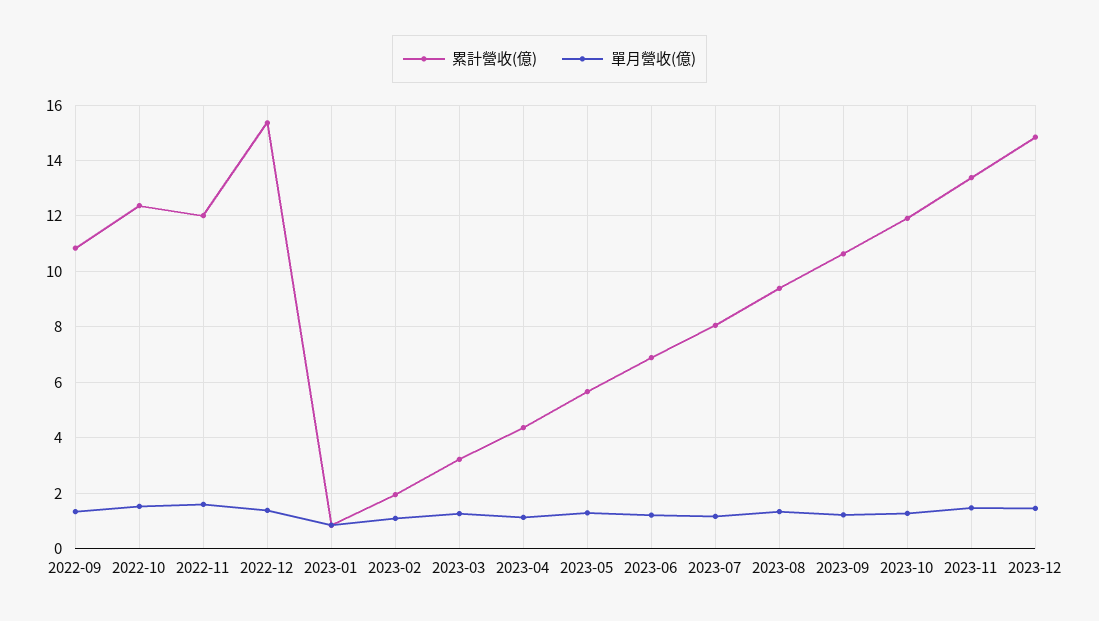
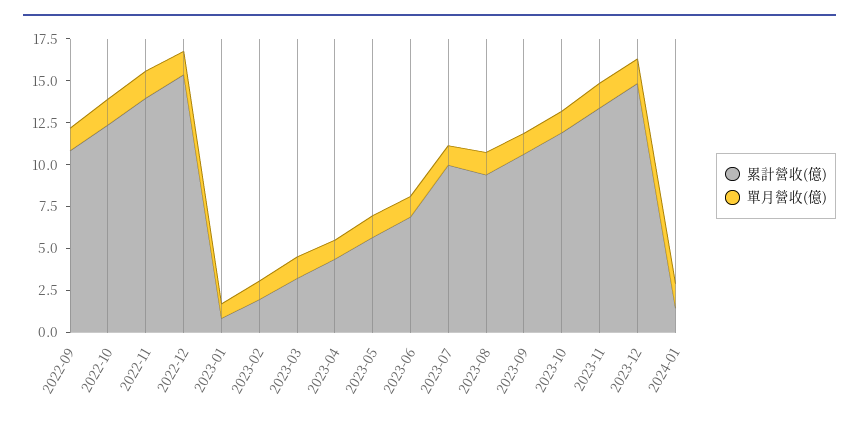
累計營收(億), 2022-11: 12 -> 14
累計營收(億), 2023-07: 8 -> 10
累計營收(億), 2024-01: none -> 1.5
單月營收(億), 2024-01: none -> 1.5

